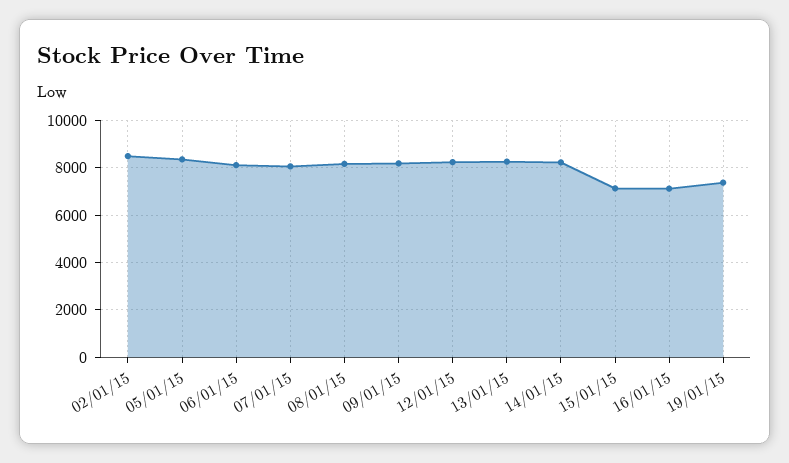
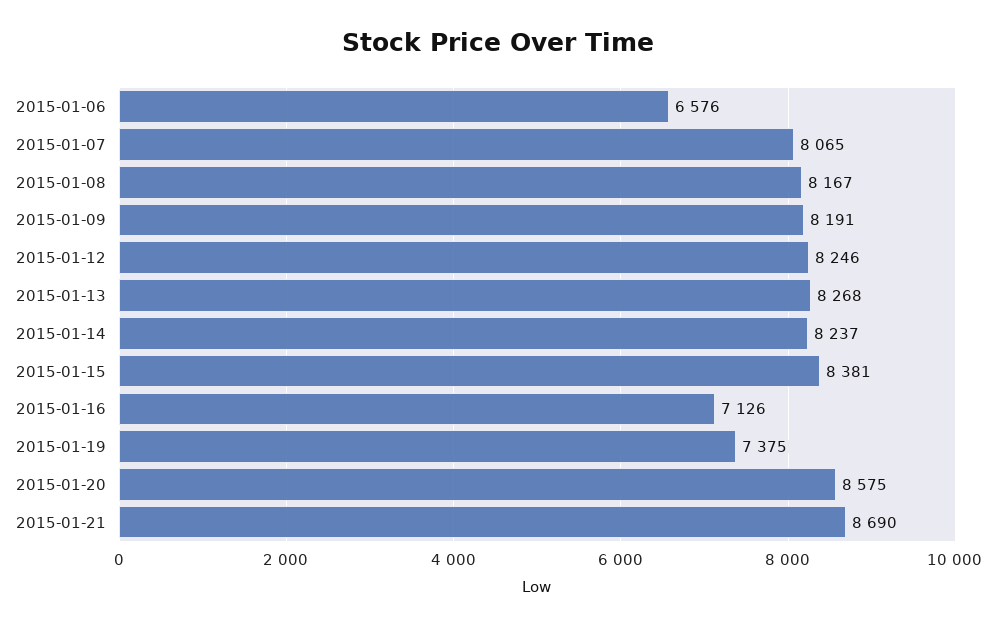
02/01/15: 8500 -> none
05/01/15: 8500 -> none
06/01/15: 8000 -> 6576
15/01/15: 7000 -> 8381
2015-01-20: none -> 8575
2015-01-21: none -> 8690

